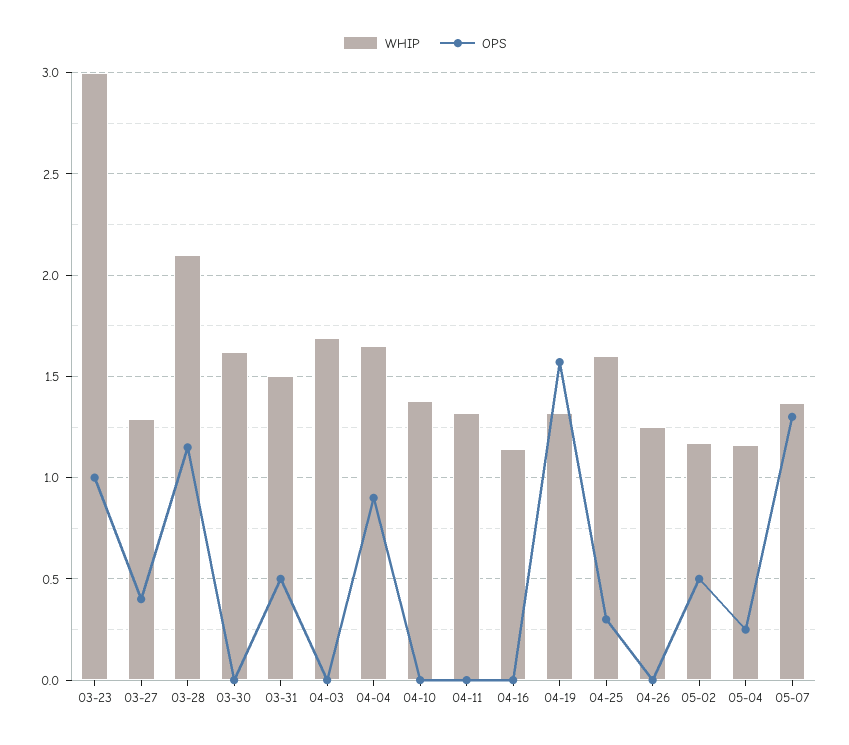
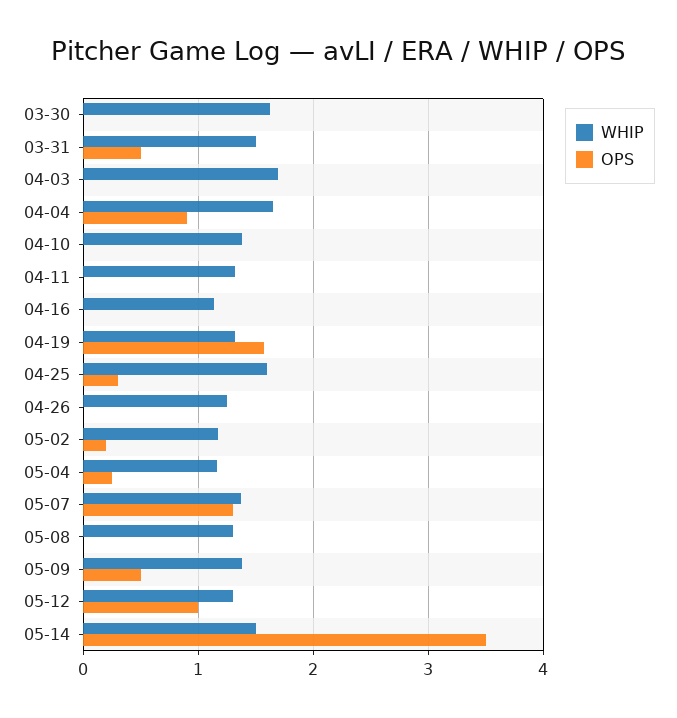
WHIP, 03-23: 3 -> none
OPS, 03-23: 1 -> none
WHIP, 03-27: 1.3 -> none
OPS, 03-27: 0.4 -> none
WHIP, 03-28: 2.1 -> none
OPS, 03-28: 1.15 -> none
OPS, 05-02: 0.5 -> 0.2
WHIP, 05-08: none -> 1.3
OPS, 05-08: none -> 0
WHIP, 05-09: none -> 1.4
OPS, 05-09: none -> 0.5
WHIP, 05-12: none -> 1.3
OPS, 05-12: none -> 1
WHIP, 05-14: none -> 1.5
OPS, 05-14: none -> 3.5

